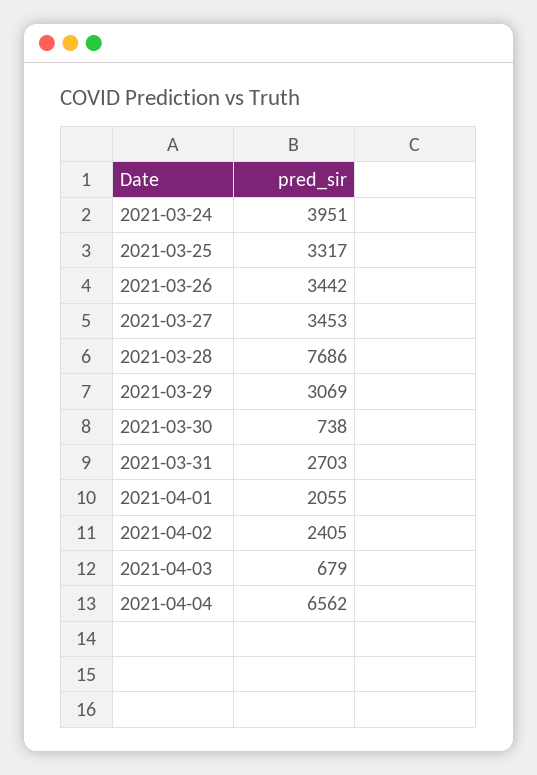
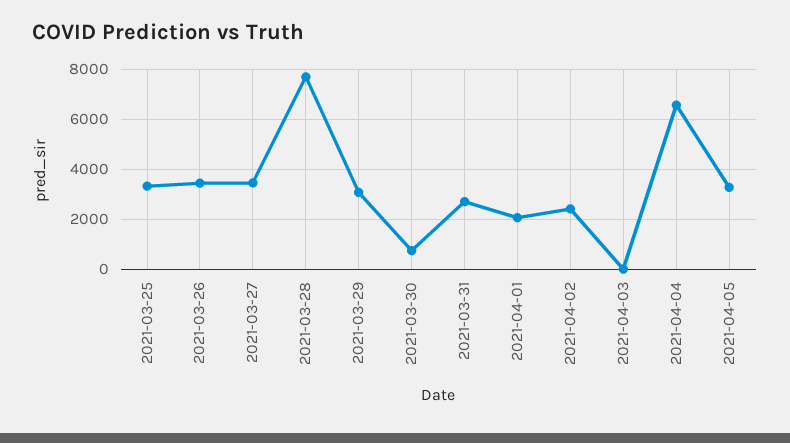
2021-03-24: 3951 -> none
2021-04-03: 679 -> 0
2021-04-05: none -> 3250

